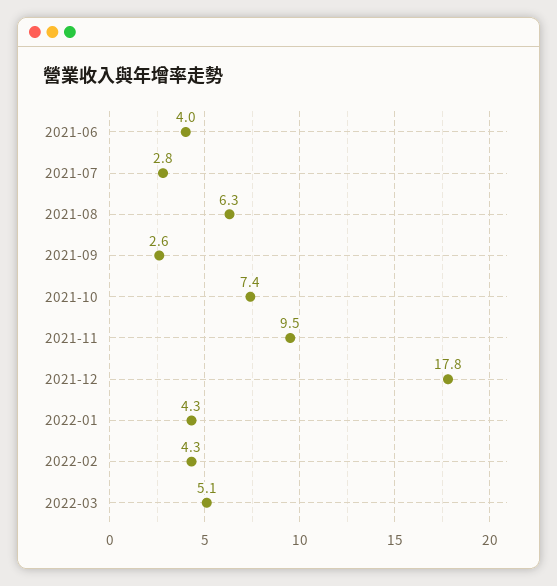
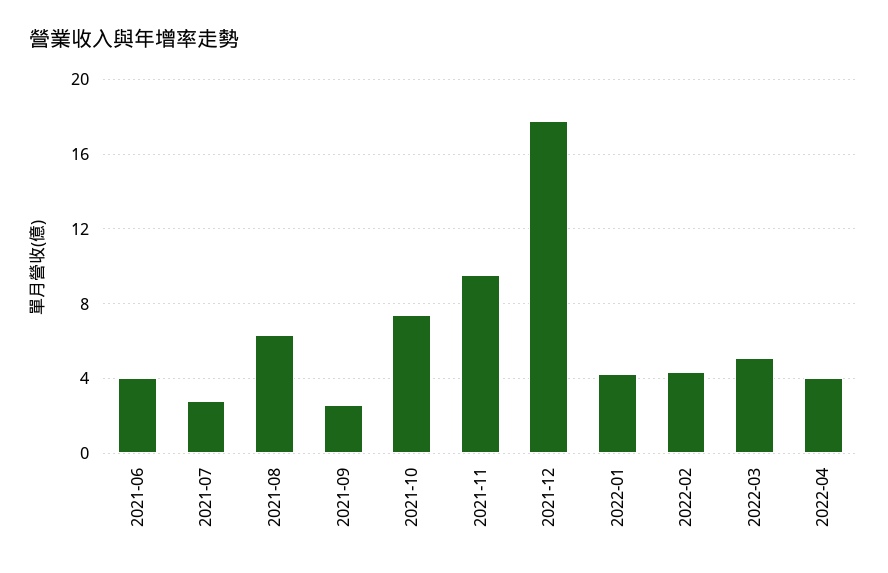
2022-04: none -> 4

